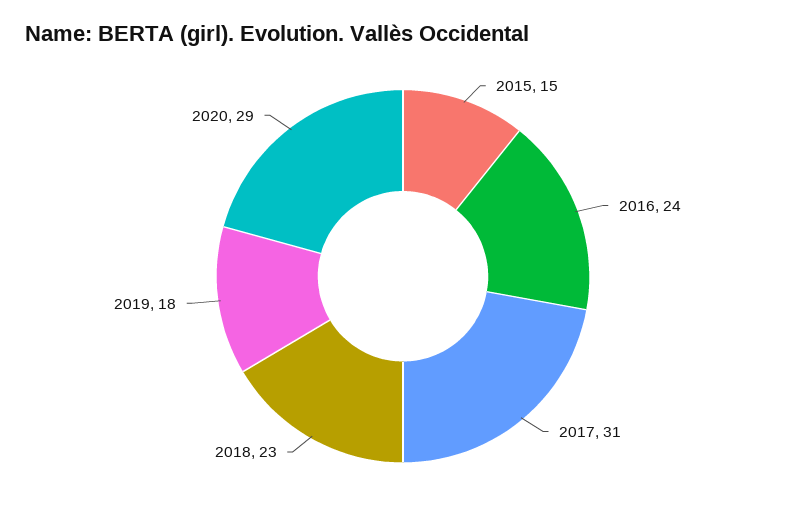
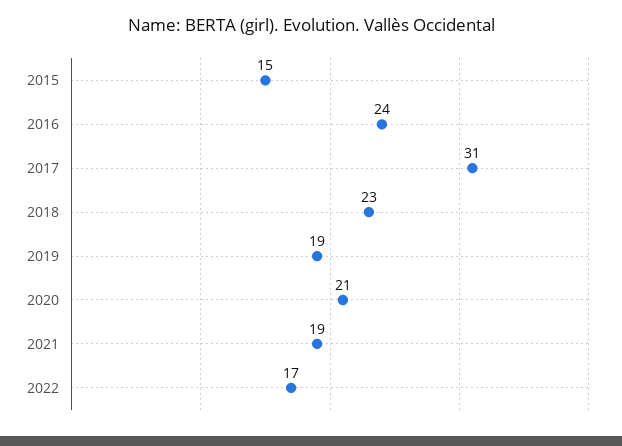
2019: 18 -> 19
2020: 29 -> 21
2021: none -> 19
2022: none -> 17

